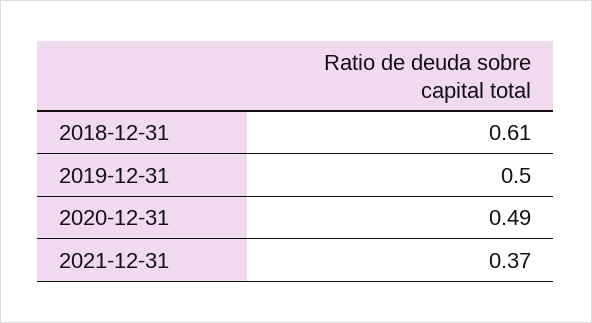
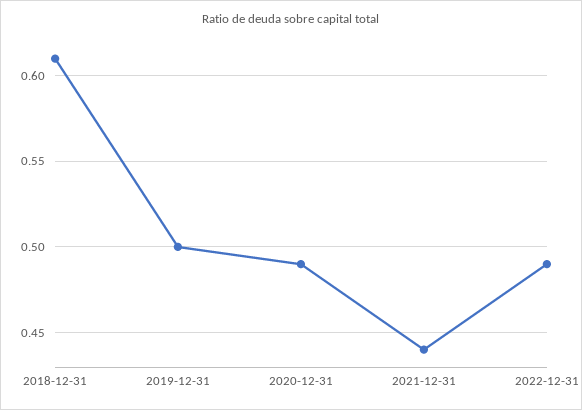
2021-12-31: 0.37 -> 0.44
2022-12-31: none -> 0.49

